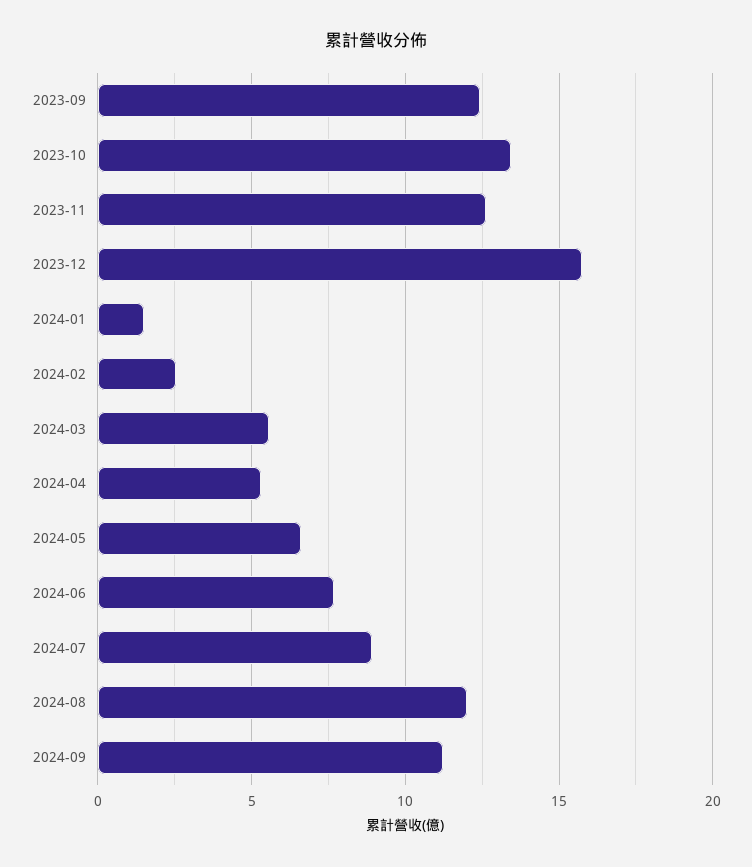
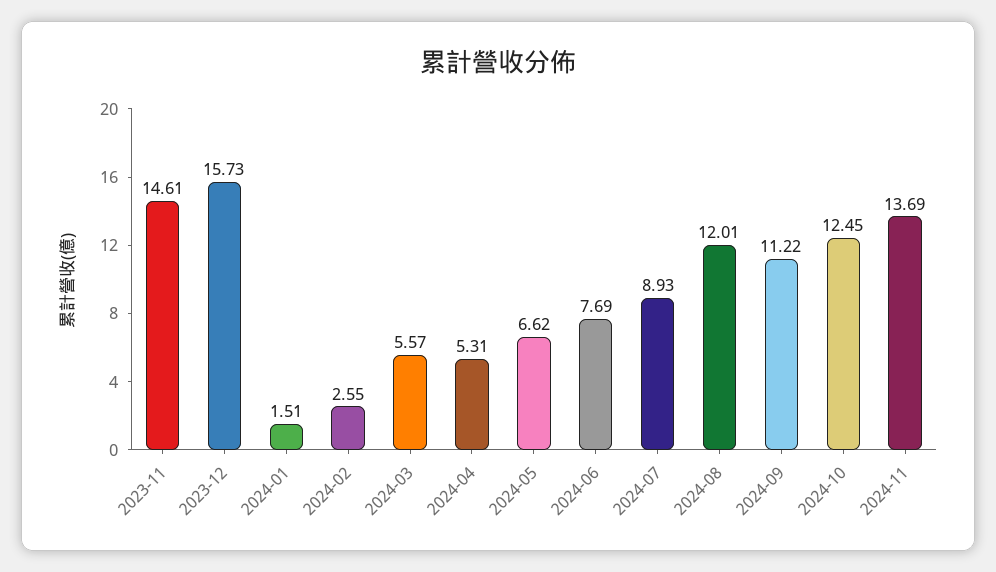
2023-09: 12.5 -> none
2023-10: 13.5 -> none
2023-11: 12.5 -> 14.61
2024-10: none -> 12.45
2024-11: none -> 13.69

